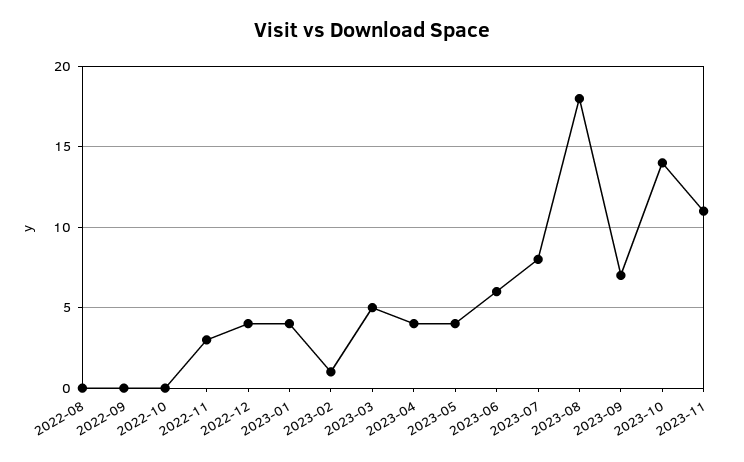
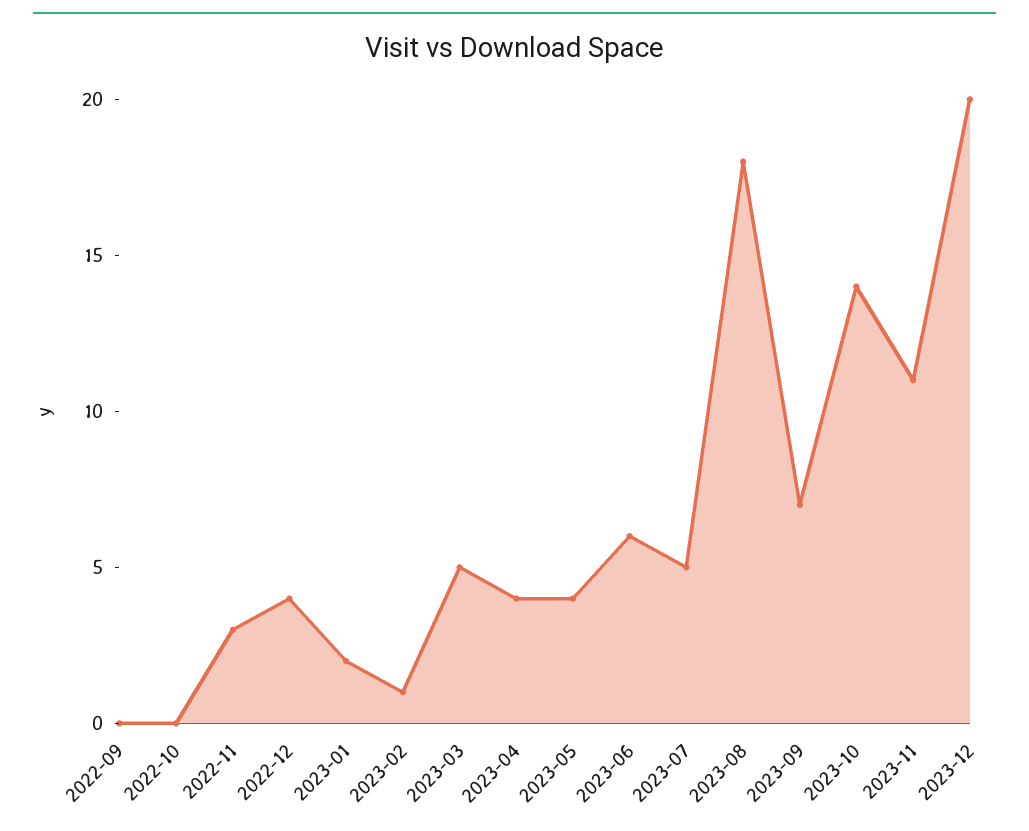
2022-08: 0 -> none
2023-01: 4 -> 2
2023-07: 8 -> 5
2023-12: none -> 20

